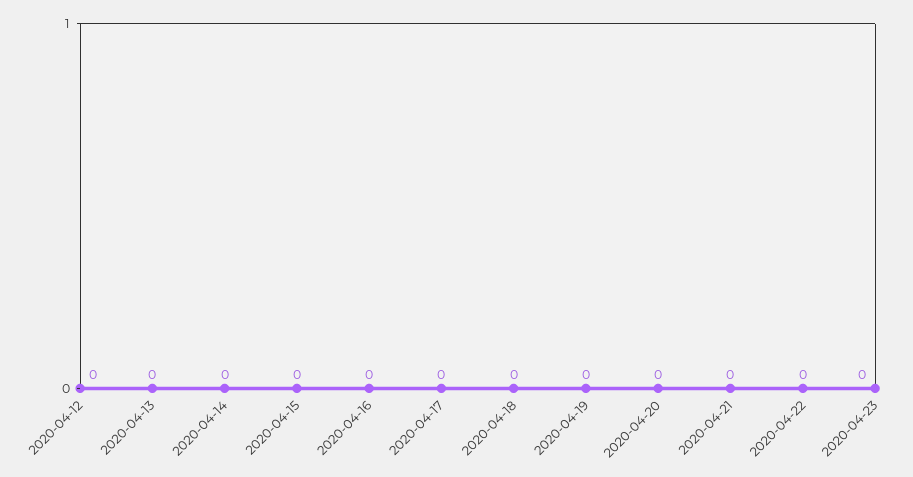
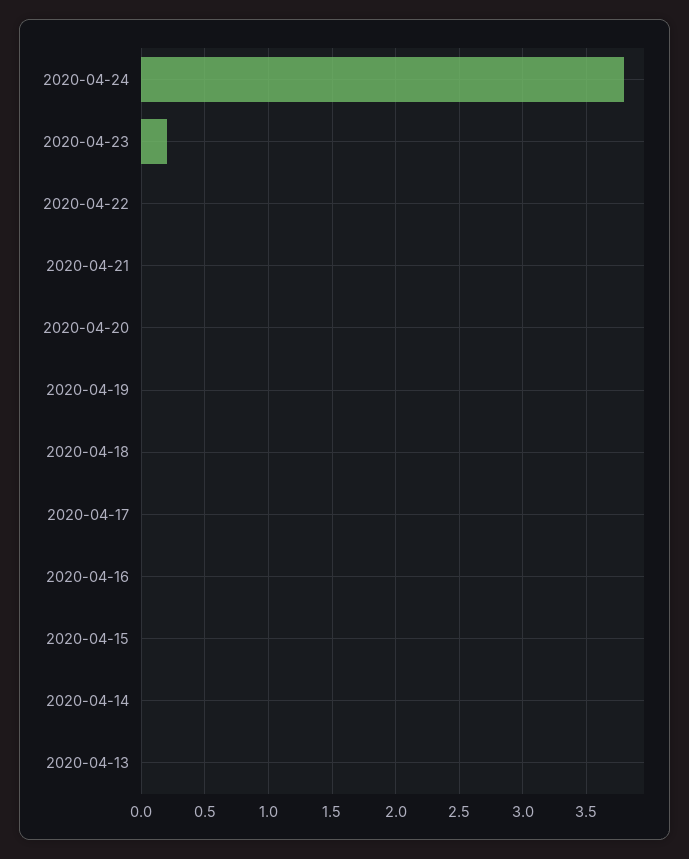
2020-04-12: 0 -> none
2020-04-23: 0 -> 0.2
2020-04-24: none -> 3.8

